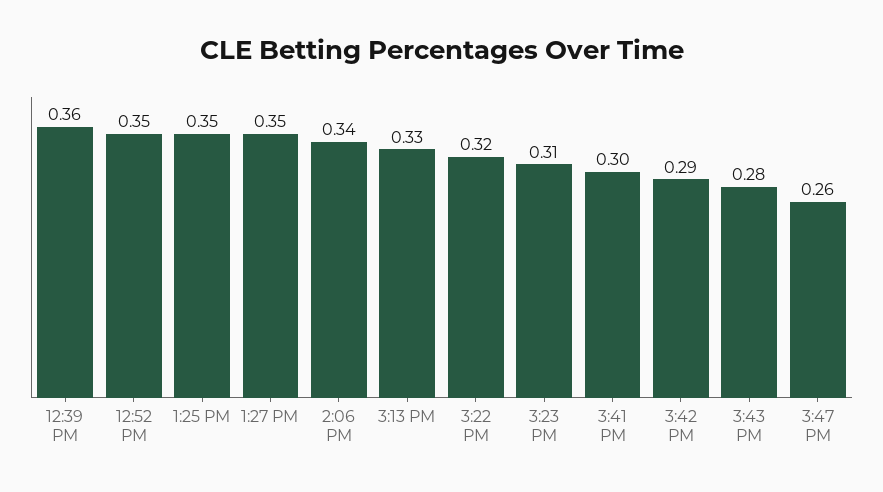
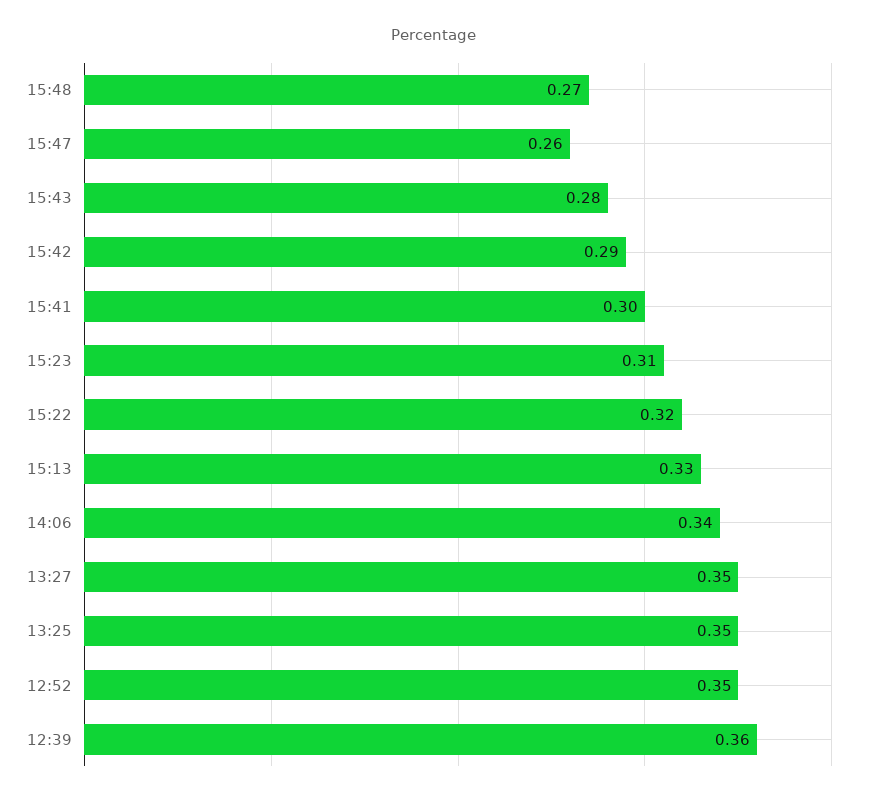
15:48: none -> 0.27

